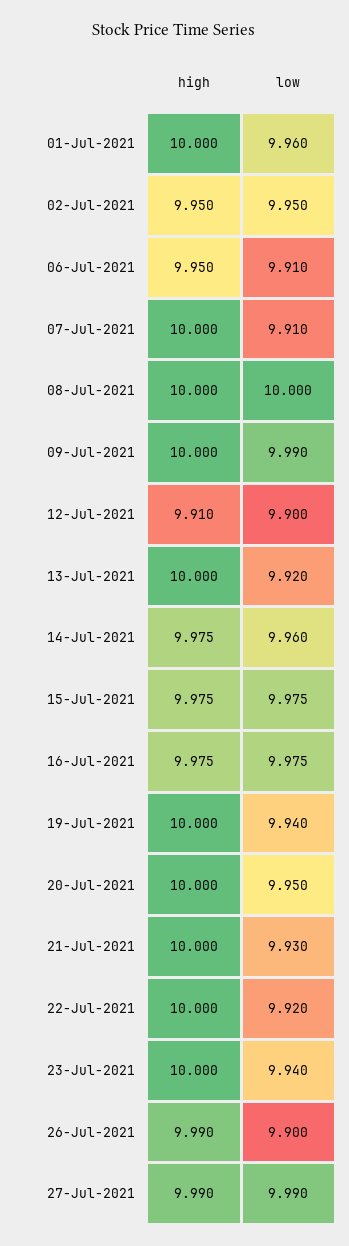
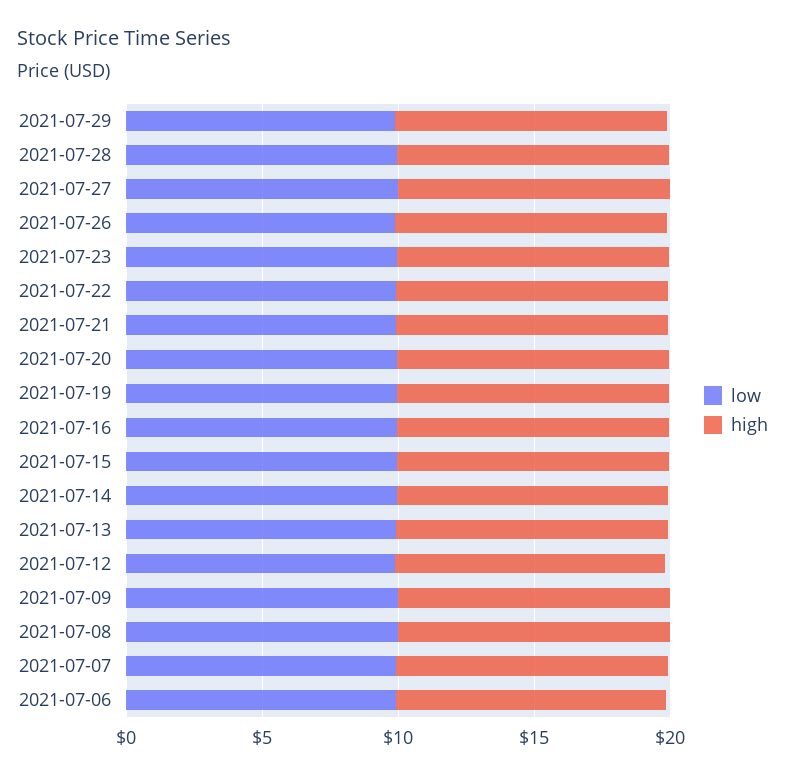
high, 01-Jul-2021: 10 -> none
low, 01-Jul-2021: 9.96 -> none
high, 02-Jul-2021: 9.95 -> none
low, 02-Jul-2021: 9.95 -> none
low, 2021-07-29: none -> 10
high, 2021-07-29: none -> 10
low, 2021-07-28: none -> 10
high, 2021-07-28: none -> 10

